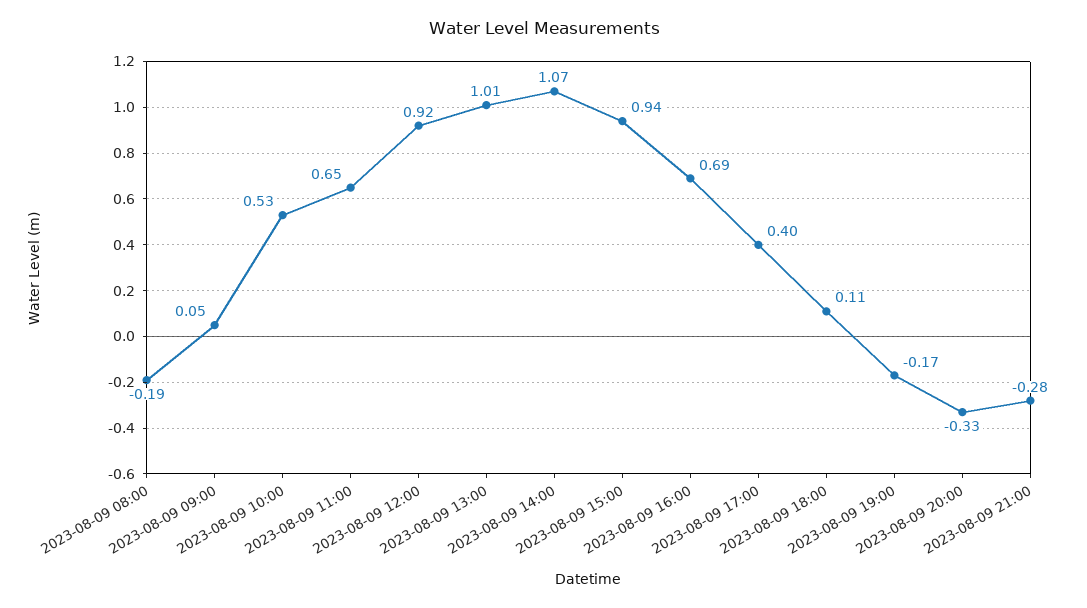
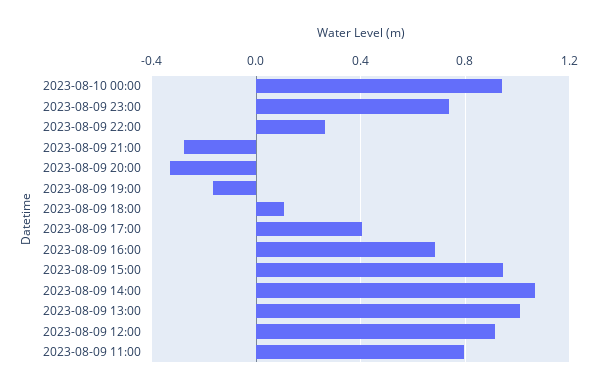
2023-08-09 08:00: -0.19 -> none
2023-08-09 09:00: 0.05 -> none
2023-08-09 10:00: 0.53 -> none
2023-08-09 11:00: 0.65 -> 0.8
2023-08-10 00:00: none -> 0.95
2023-08-09 23:00: none -> 0.75
2023-08-09 22:00: none -> 0.25

